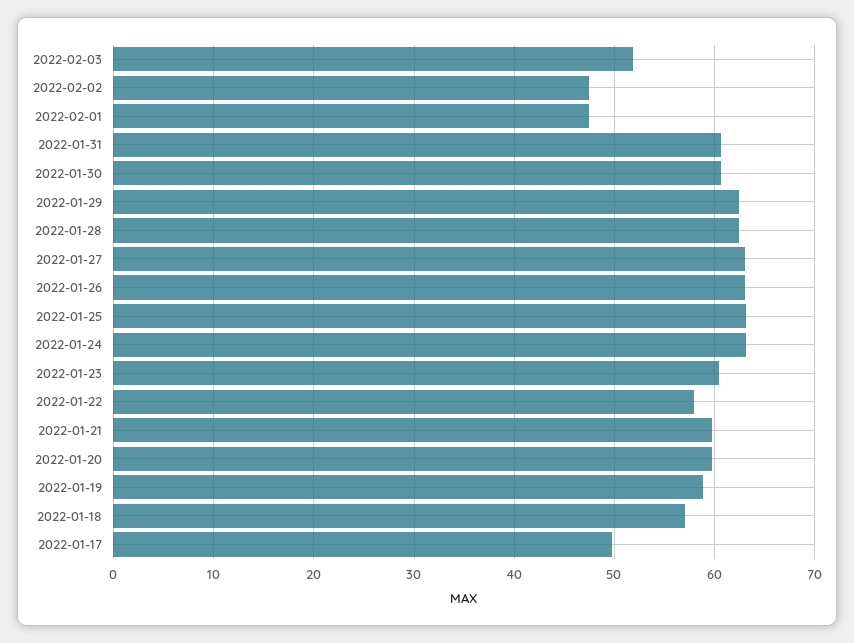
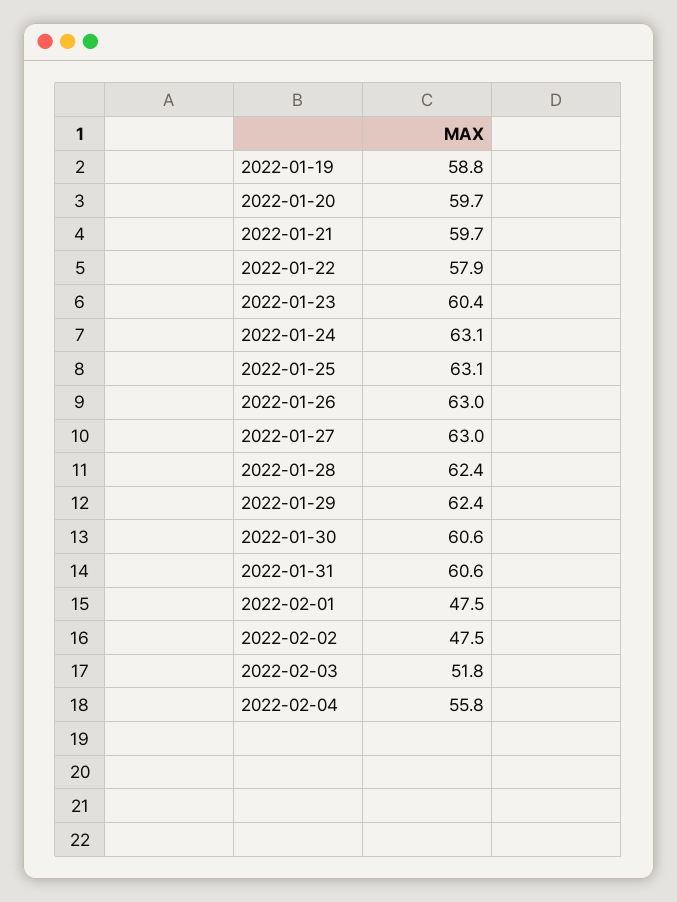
2022-01-18: 57 -> none
2022-01-17: 50 -> none
2022-02-04: none -> 55.8

